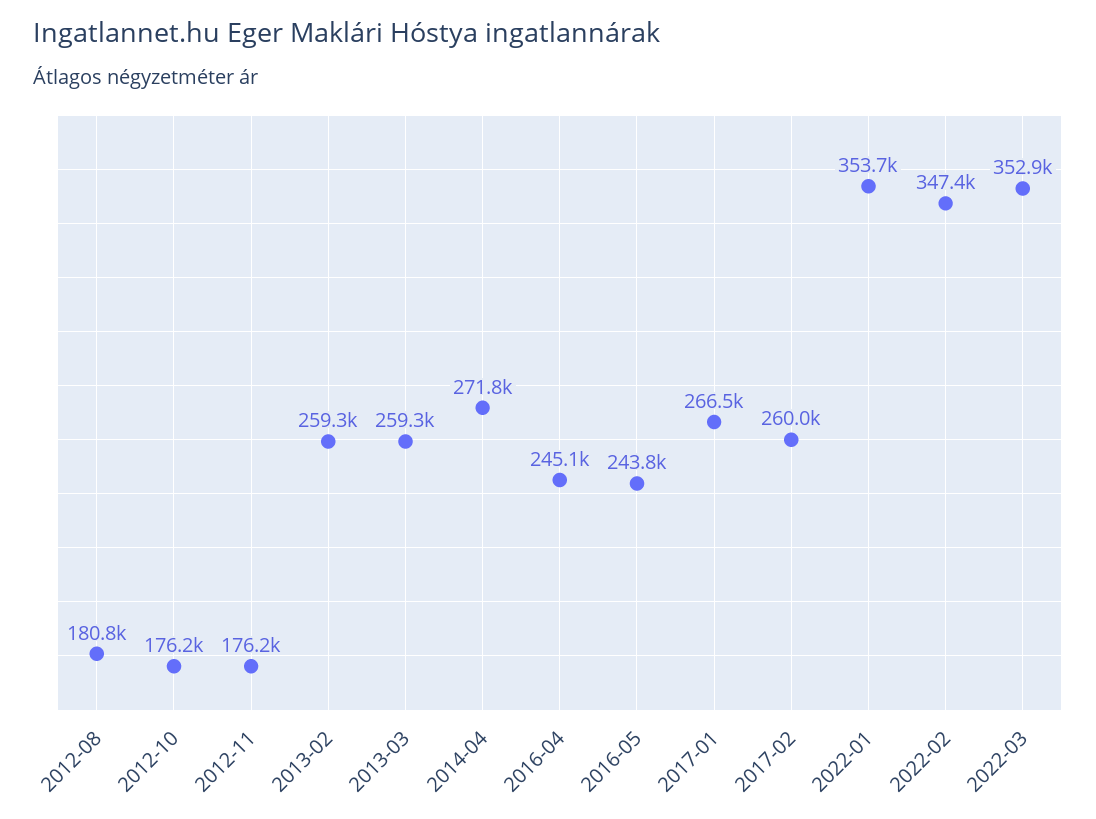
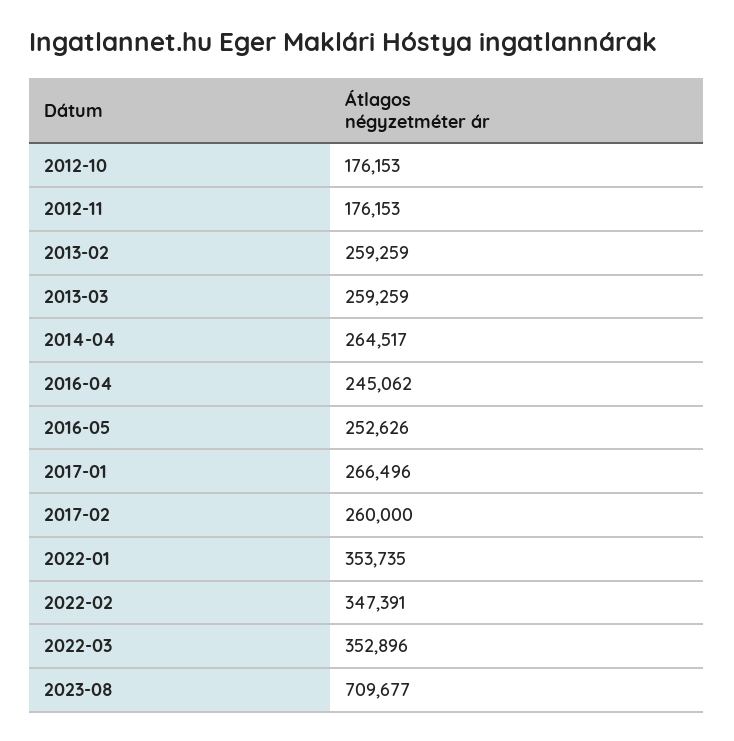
2012-08: 180800 -> none
2014-04: 271800 -> 264517
2016-05: 243800 -> 252626
2023-08: none -> 709677

